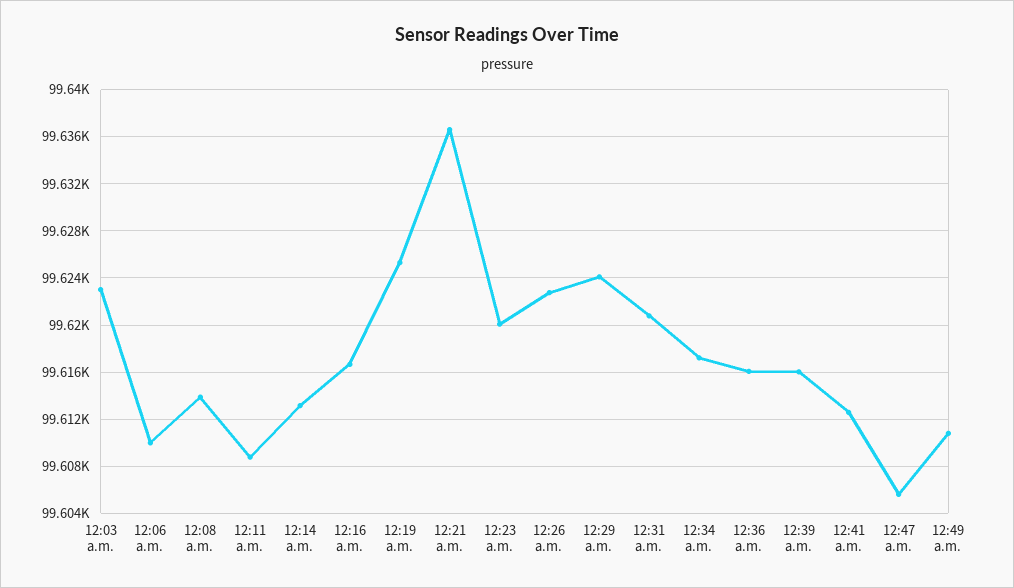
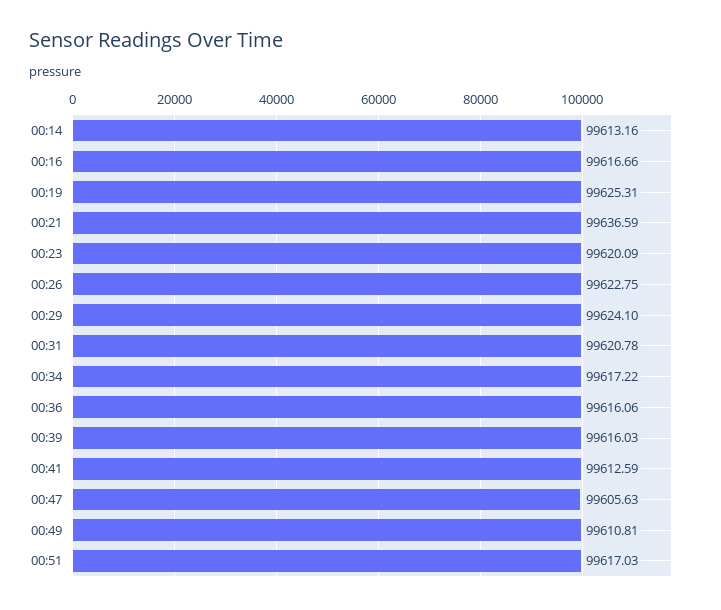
12:03 a.m.: 99623 -> none
12:06 a.m.: 99610 -> none
12:08 a.m.: 99614 -> none
12:11 a.m.: 99609 -> none
00:51: none -> 99617.03

